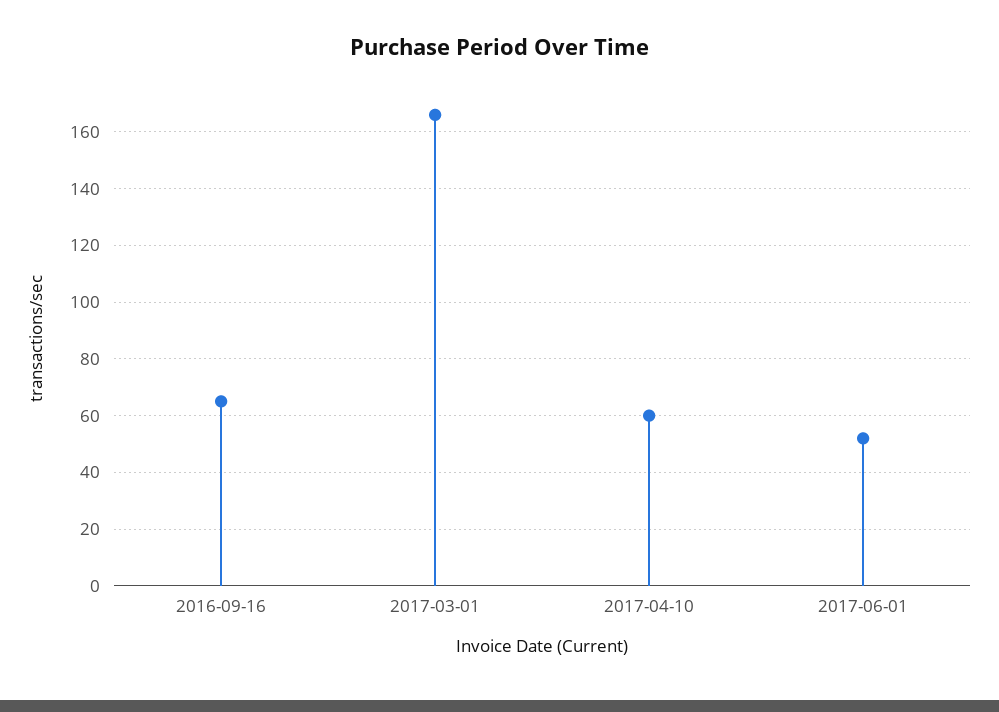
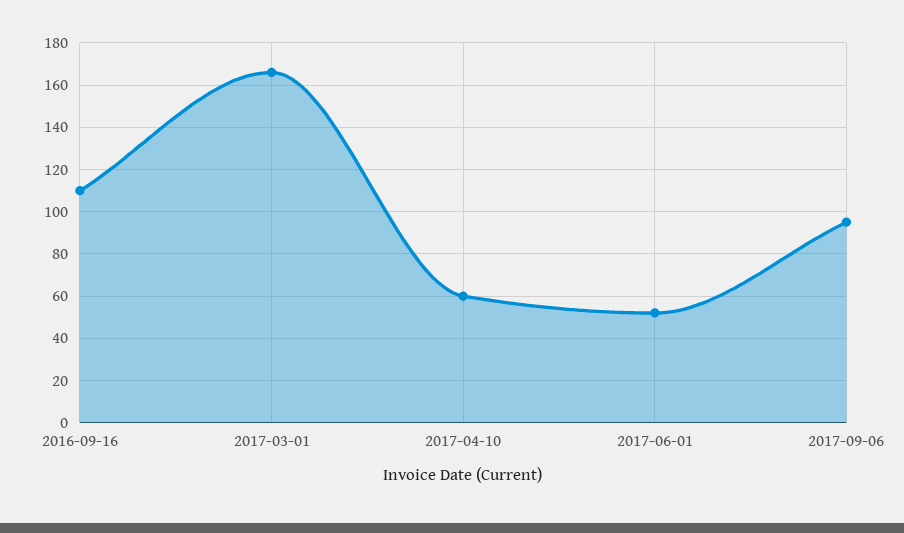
2016-09-16: 65 -> 110
2017-09-06: none -> 95

